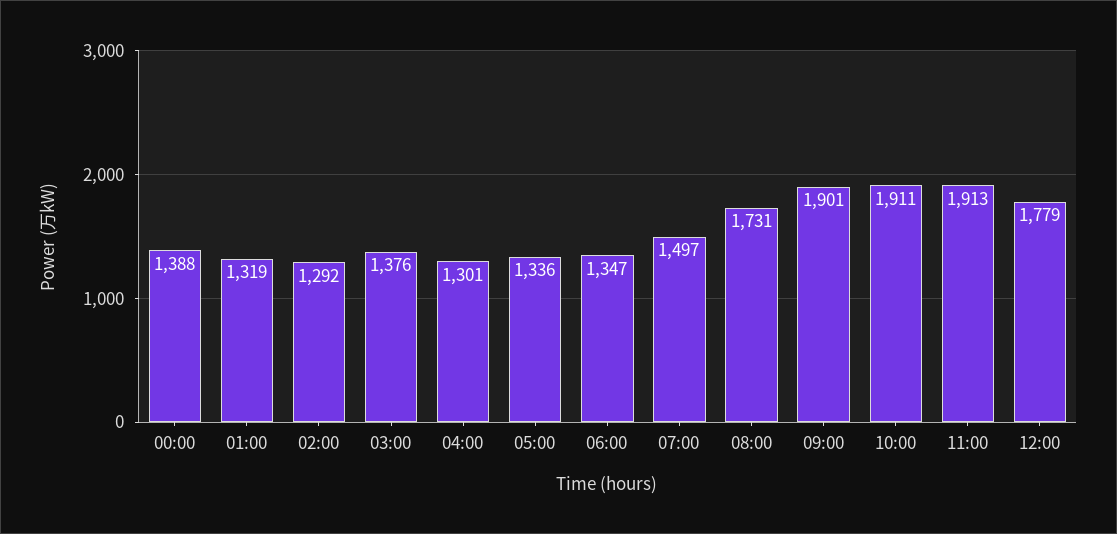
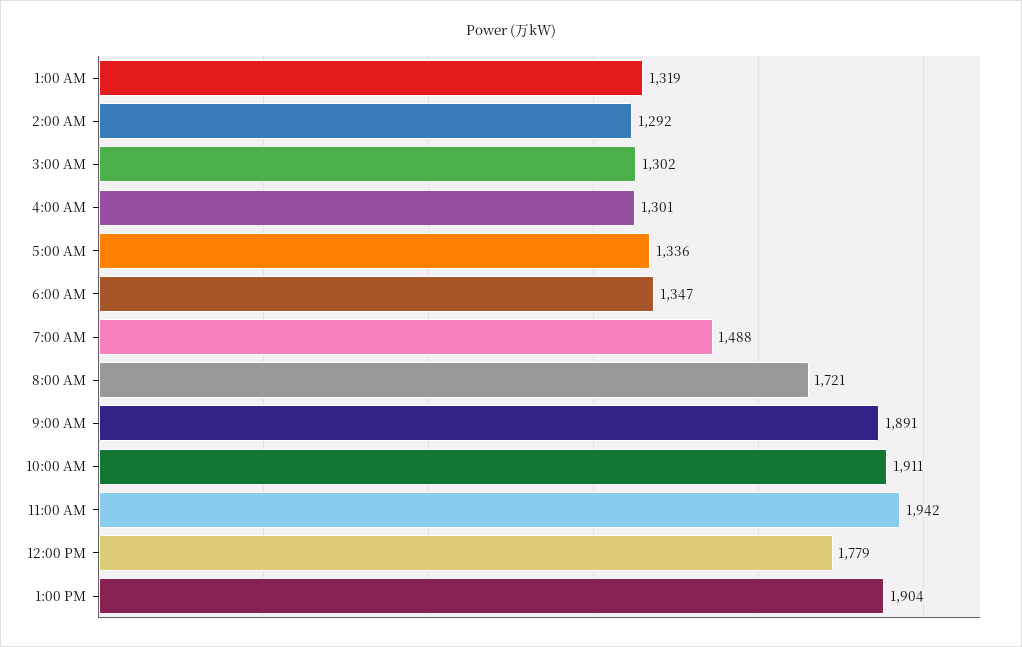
00:00: 1388 -> none
03:00: 1376 -> 1302
07:00: 1497 -> 1488
08:00: 1731 -> 1721
09:00: 1901 -> 1891
11:00: 1913 -> 1942
1:00 PM: none -> 1904

